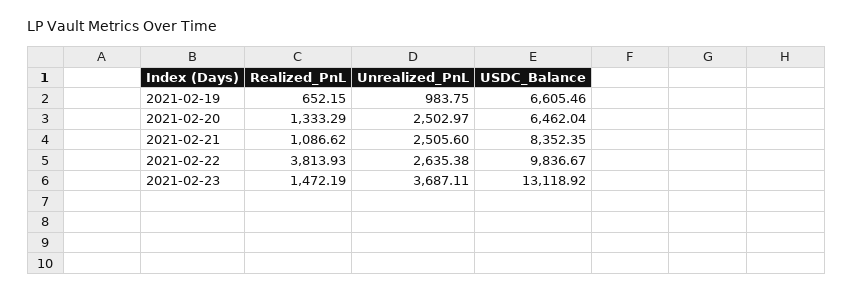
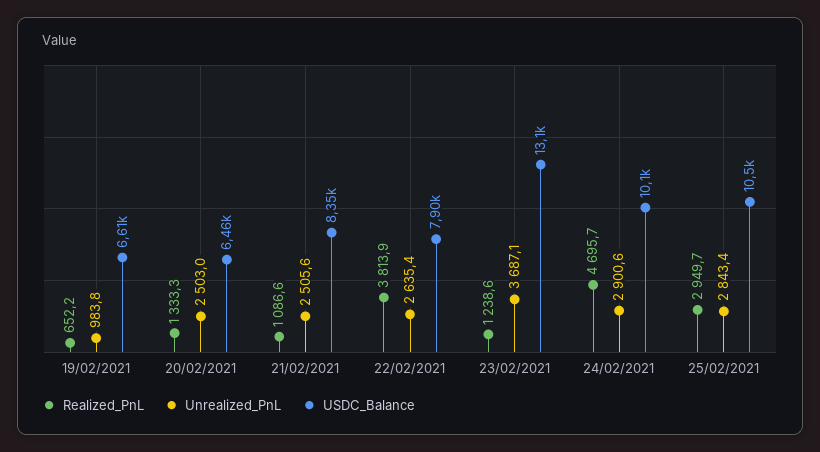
USDC_Balance, 2021-02-22: 9836.67 -> 7900
Realized_PnL, 2021-02-23: 1472.19 -> 1238.6
Realized_PnL, 24/02/2021: none -> 4695.7
Unrealized_PnL, 24/02/2021: none -> 2900.6
USDC_Balance, 24/02/2021: none -> 10100
Realized_PnL, 25/02/2021: none -> 2949.7
Unrealized_PnL, 25/02/2021: none -> 2843.4
USDC_Balance, 25/02/2021: none -> 10500

